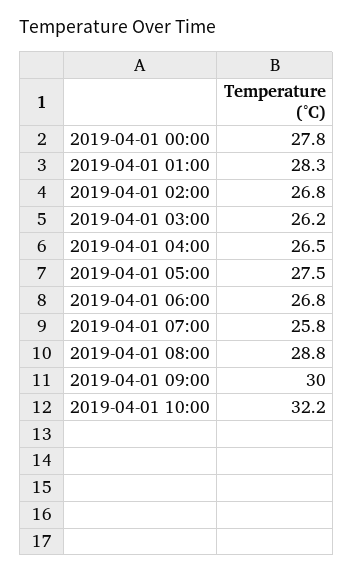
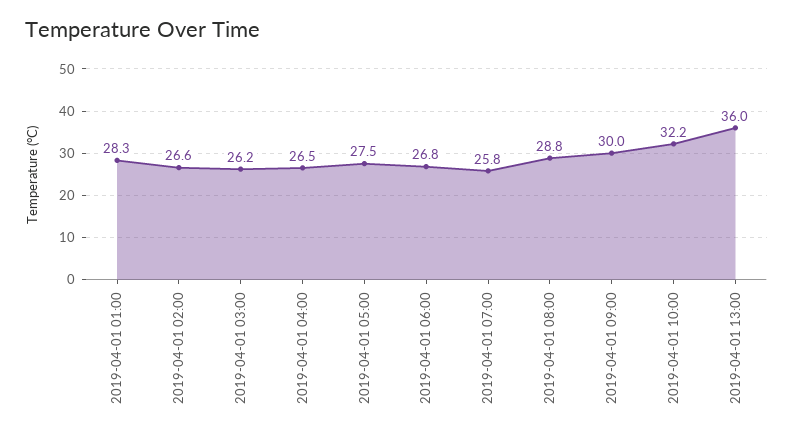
2019-04-01 00:00: 27.8 -> none
2019-04-01 02:00: 26.8 -> 26.6
2019-04-01 13:00: none -> 36

